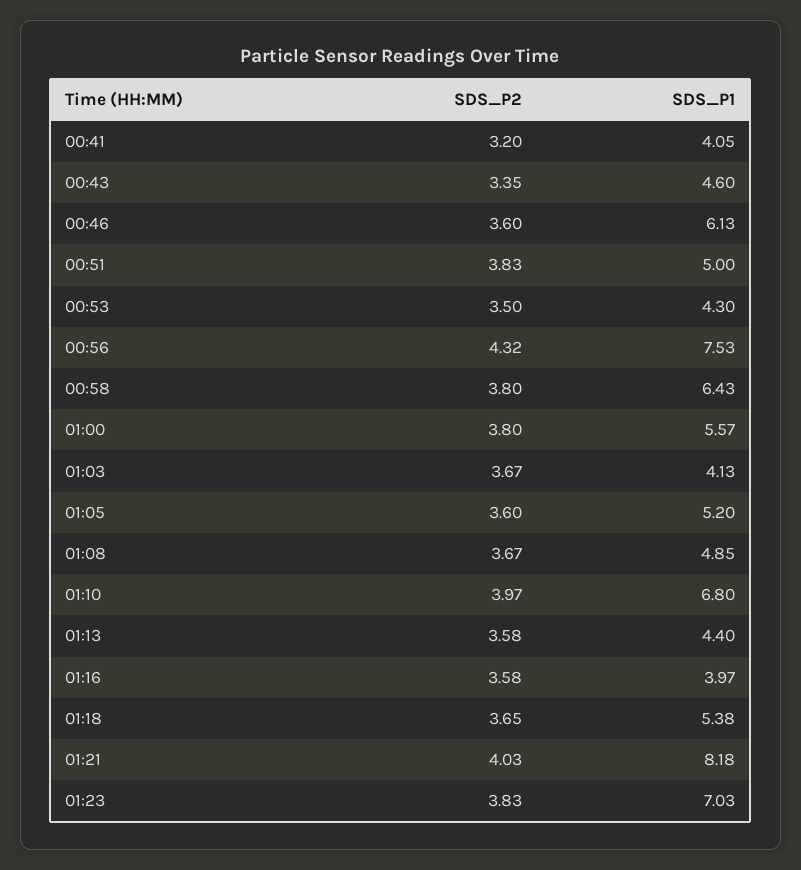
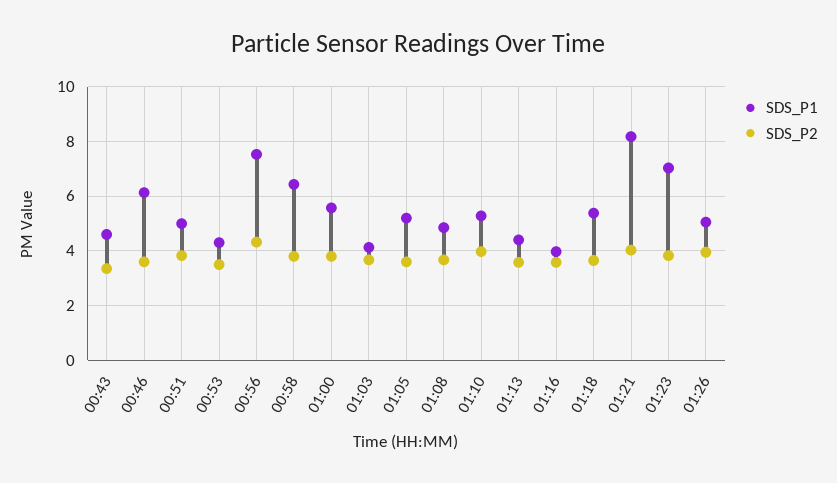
SDS_P2, 00:41: 3.2 -> none
SDS_P1, 00:41: 4.05 -> none
SDS_P1, 01:10: 6.8 -> 5.25
SDS_P1, 01:26: none -> 5
SDS_P2, 01:26: none -> 4

